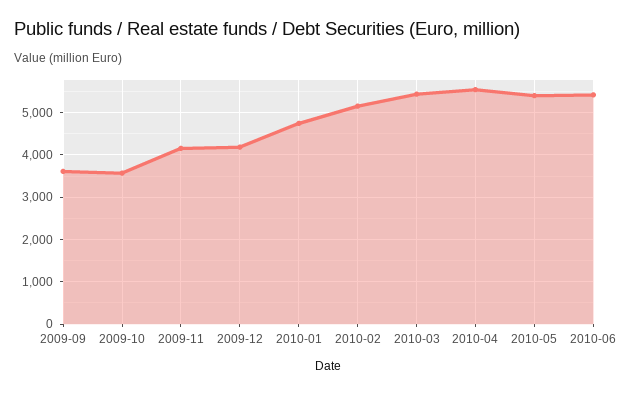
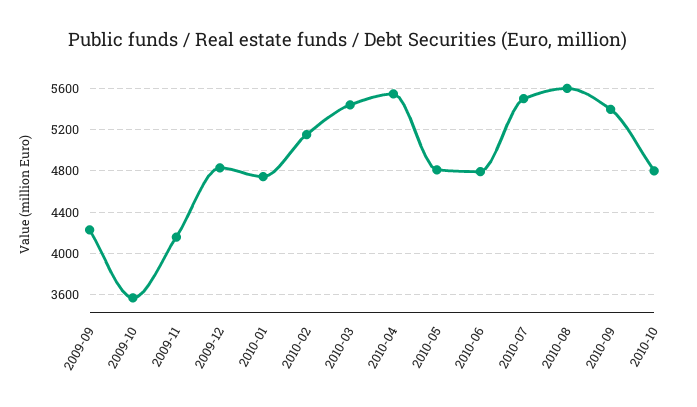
2009-09: 3600 -> 4200
2009-12: 4200 -> 4800
2010-05: 5400 -> 4800
2010-06: 5400 -> 4800
2010-07: none -> 5500
2010-08: none -> 5600
2010-09: none -> 5400
2010-10: none -> 4800

